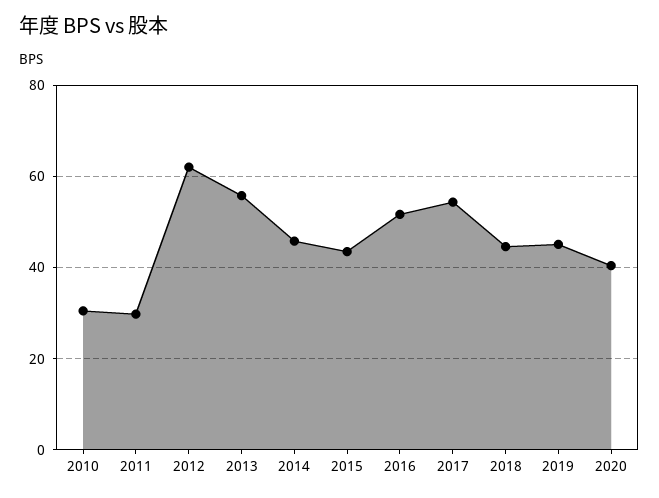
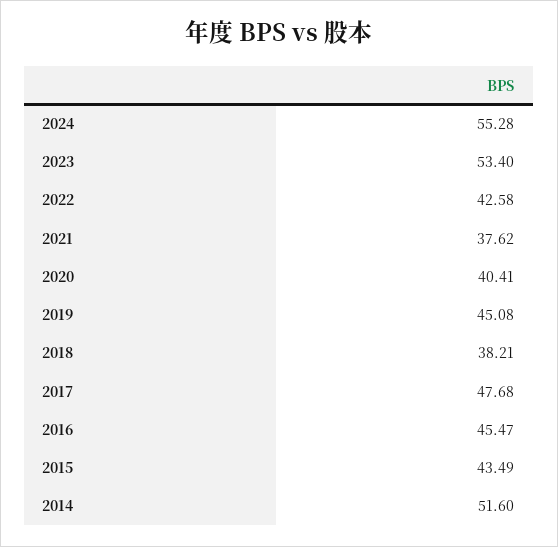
2010: 30 -> none
2011: 30 -> none
2012: 62 -> none
2013: 56 -> none
2014: 46 -> 51.6
2016: 52 -> 45.47
2017: 54 -> 47.68
2018: 44 -> 38.21
2024: none -> 55.28
2023: none -> 53.4
2022: none -> 42.58
2021: none -> 37.62

